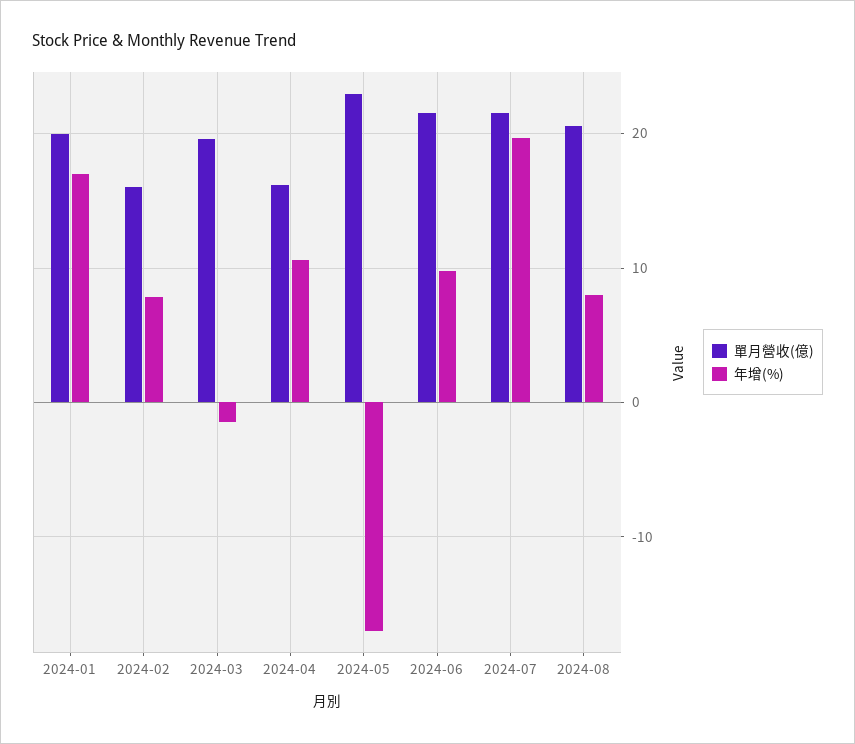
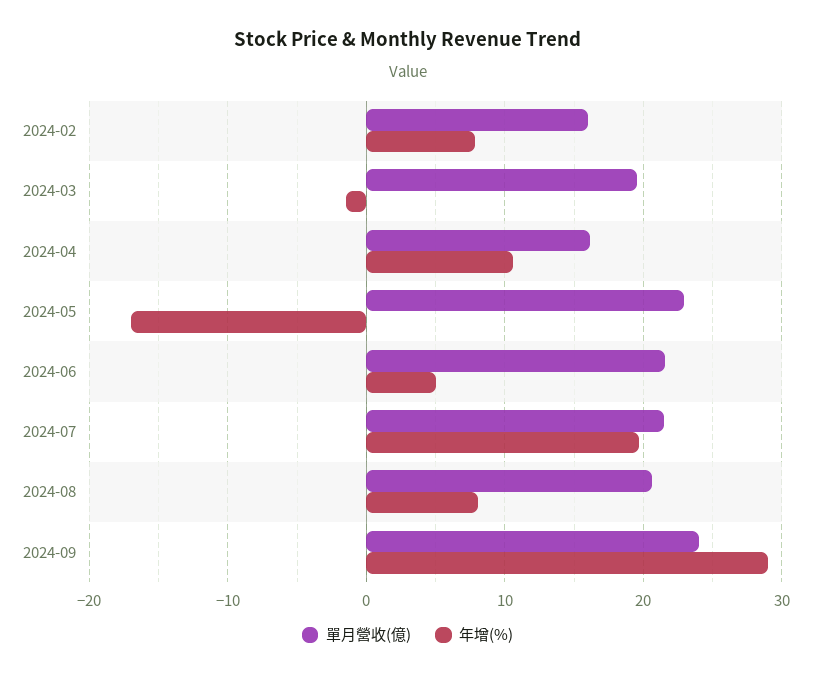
單月營收(億), 2024-01: 20 -> none
年增(%), 2024-01: 17 -> none
年增(%), 2024-06: 10 -> 5
單月營收(億), 2024-09: none -> 24
年增(%), 2024-09: none -> 29

